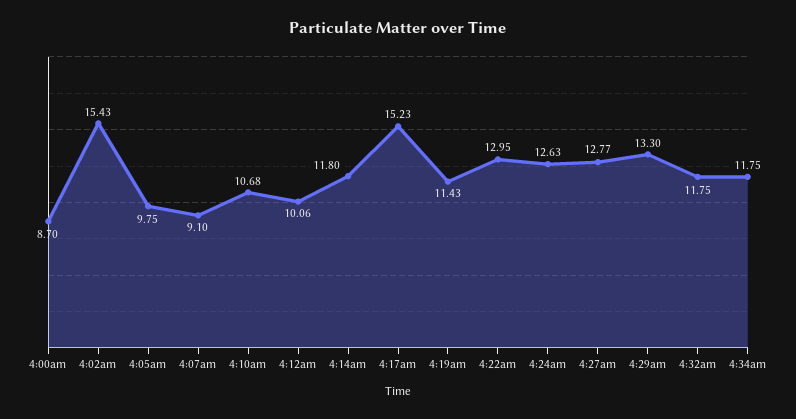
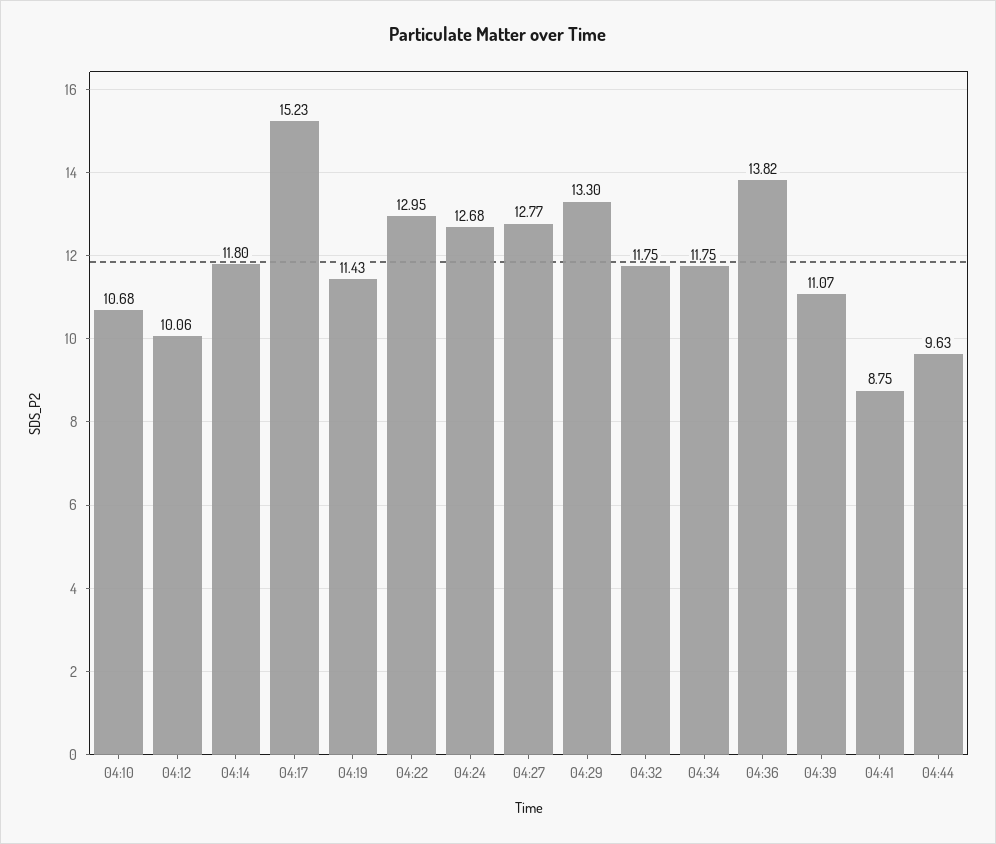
4:00am: 8.7 -> none
4:02am: 15.43 -> none
4:05am: 9.75 -> none
4:07am: 9.1 -> none
4:24am: 12.63 -> 12.68
04:36: none -> 13.82
04:39: none -> 11.07
04:41: none -> 8.75
04:44: none -> 9.63

